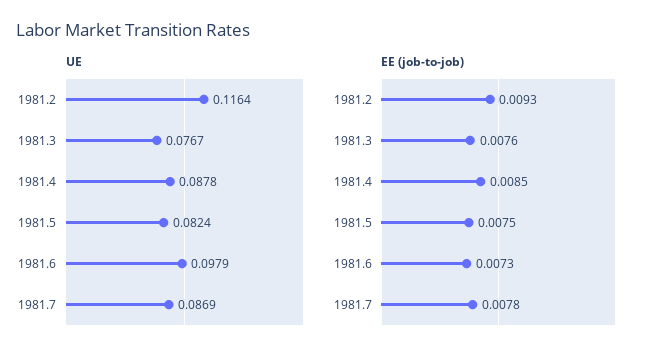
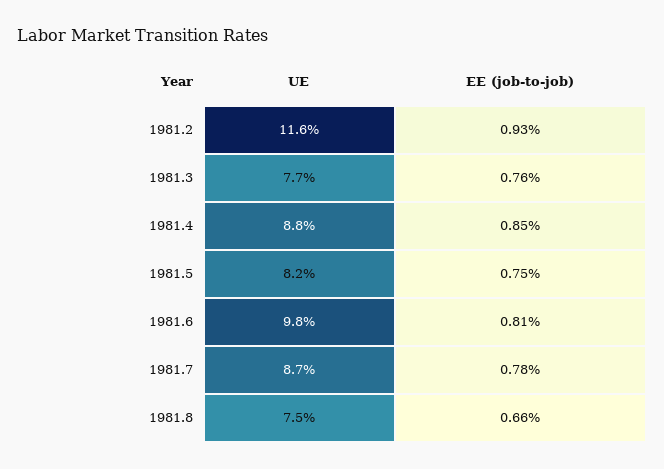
EE (job-to-job), 1981.6: 0.0073 -> 0.0081
UE, 1981.8: none -> 0.075
EE (job-to-job), 1981.8: none -> 0.0066

